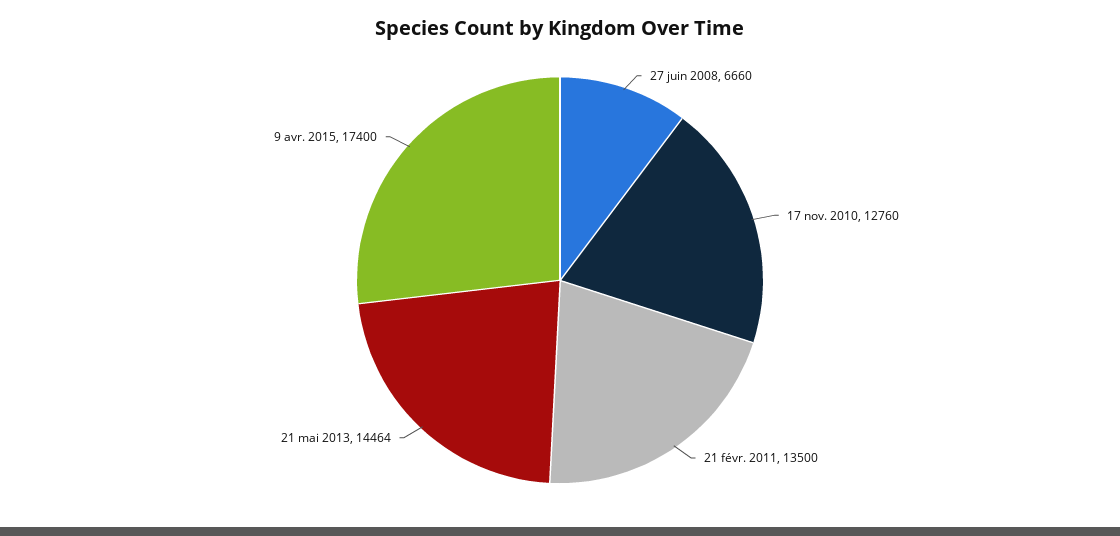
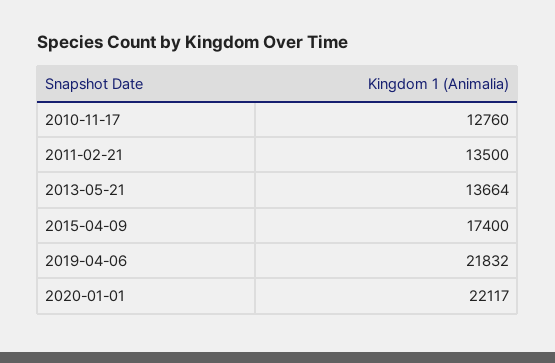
27 juin 2008: 6660 -> none
21 mai 2013: 14464 -> 13664
2019-04-06: none -> 21832
2020-01-01: none -> 22117

